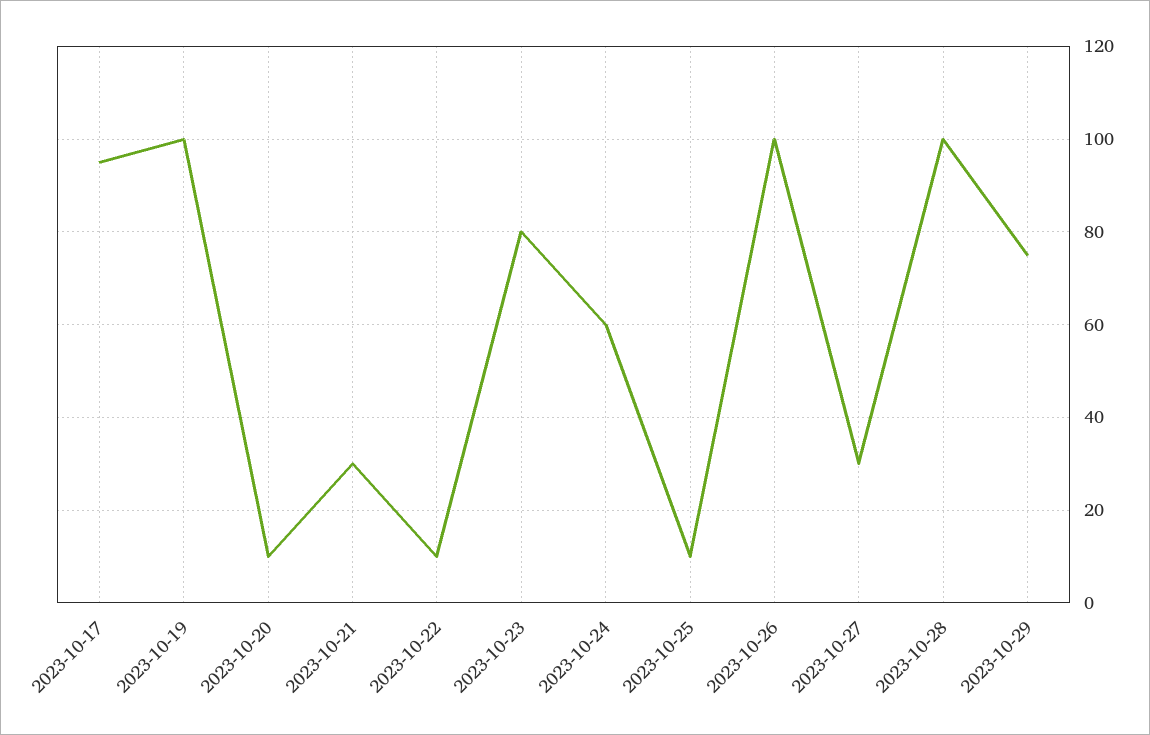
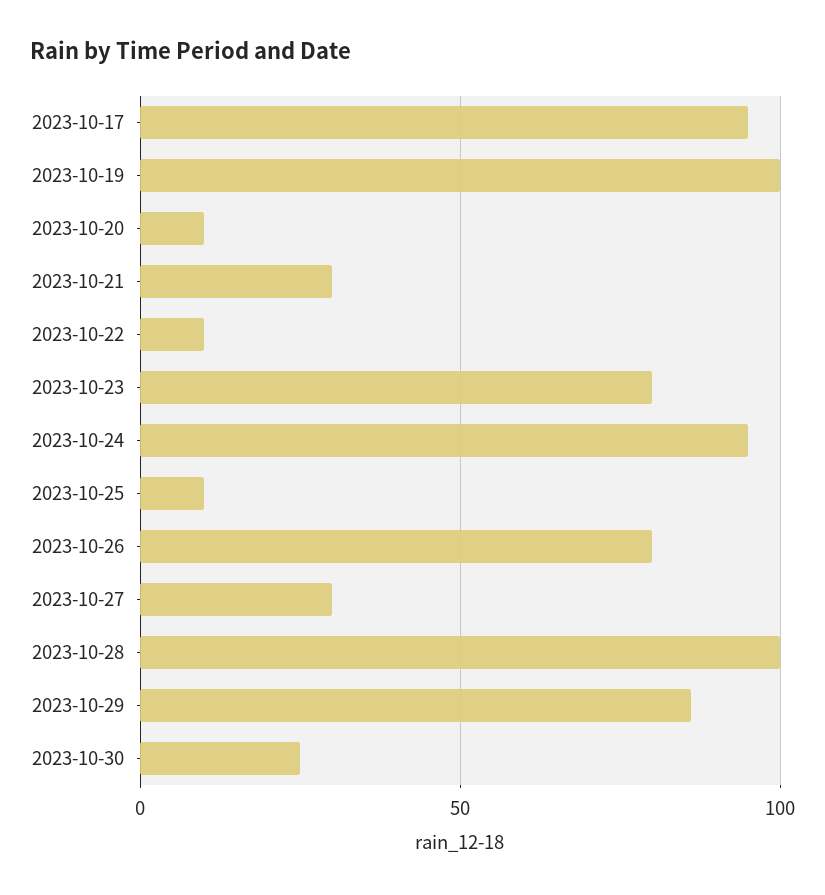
2023-10-24: 60 -> 95
2023-10-26: 100 -> 80
2023-10-29: 75 -> 85
2023-10-30: none -> 25

